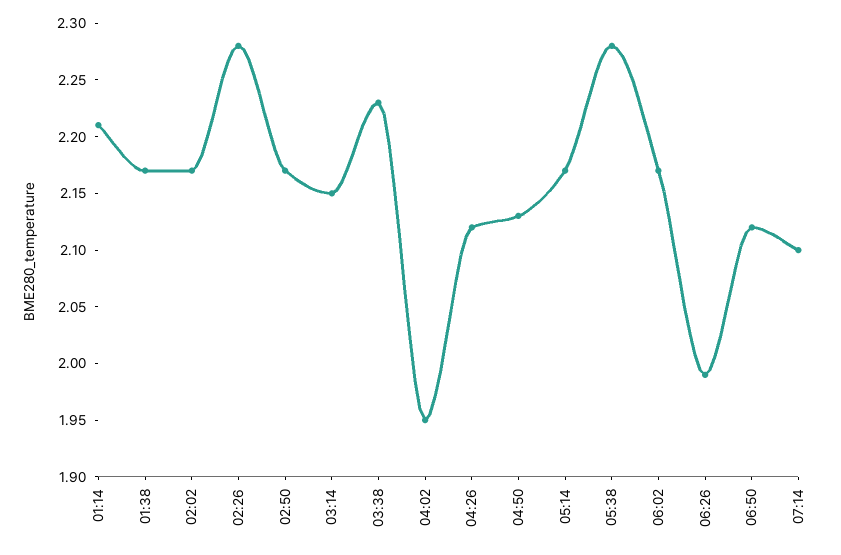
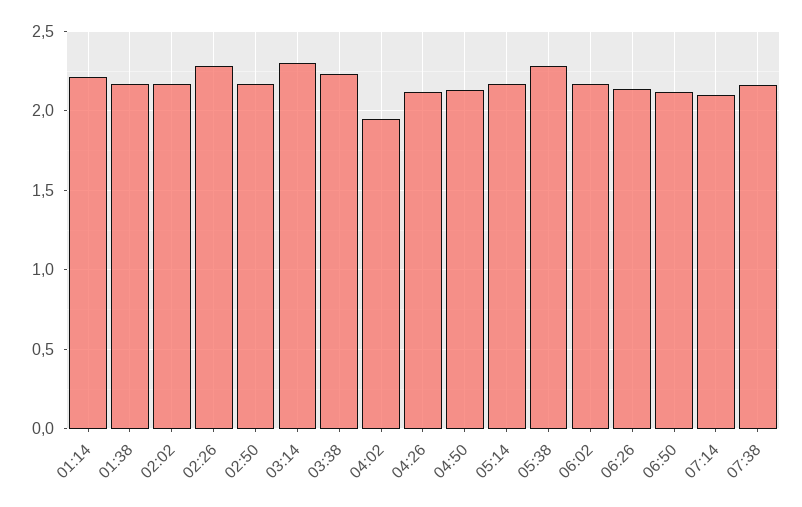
03:14: 2.15 -> 2.3
06:26: 1.99 -> 2.15
07:38: none -> 2.15

